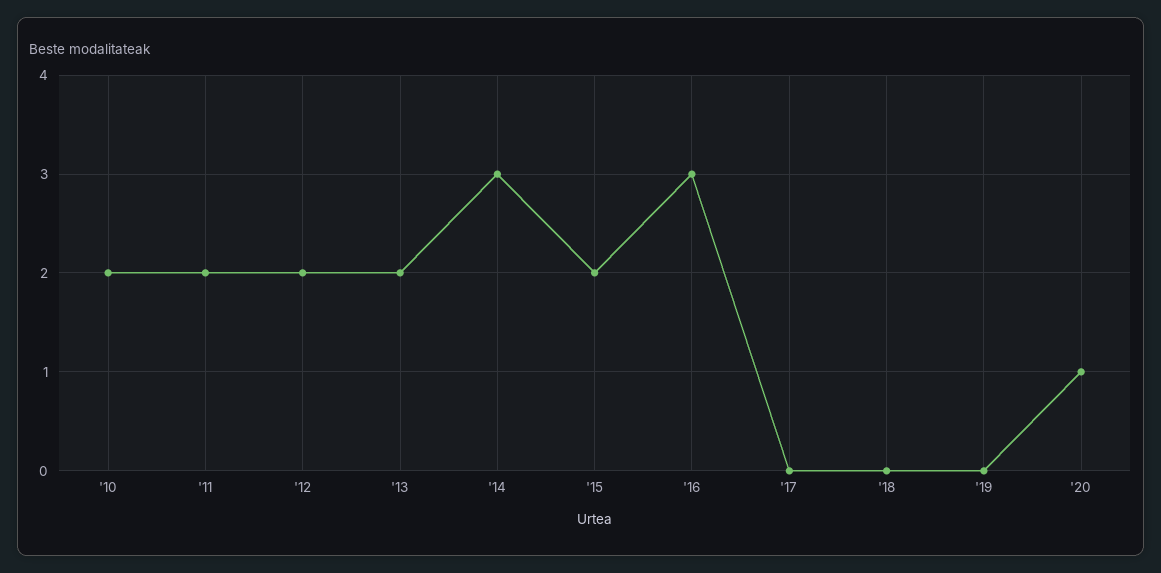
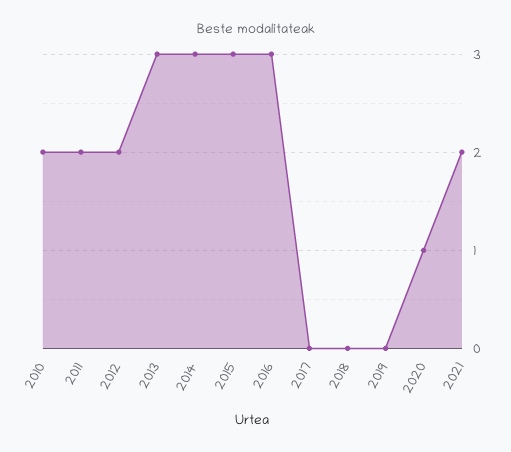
'13: 2 -> 3
'15: 2 -> 3
2021: none -> 2

